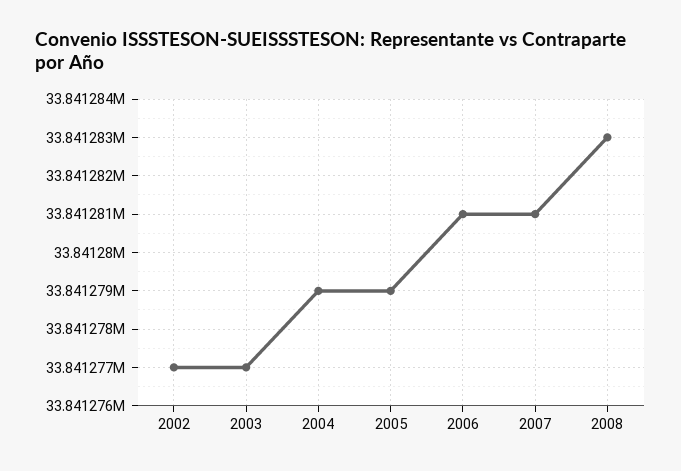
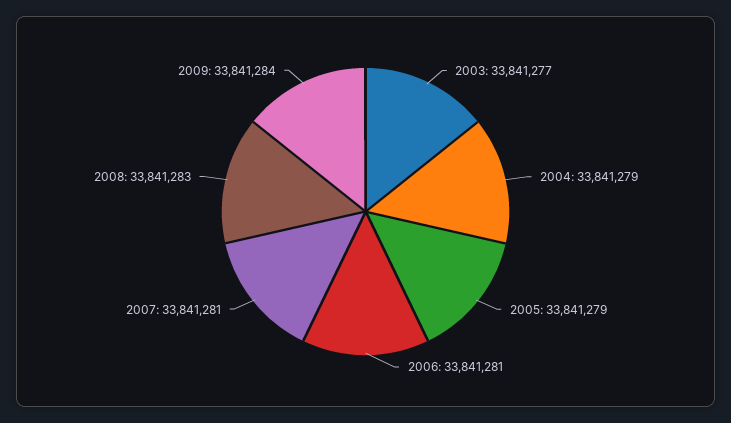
2002: 33841277 -> none
2009: none -> 33841284

